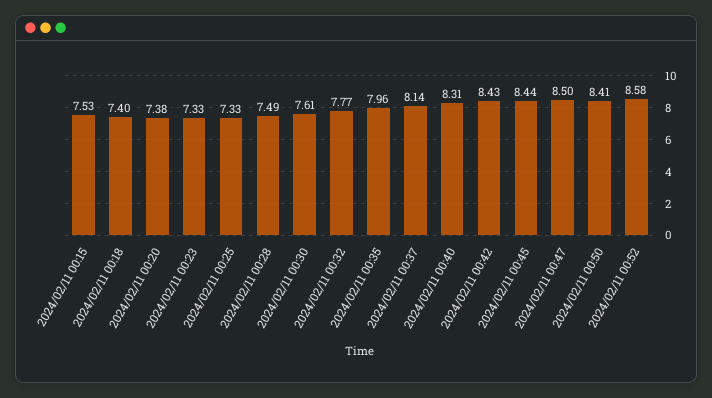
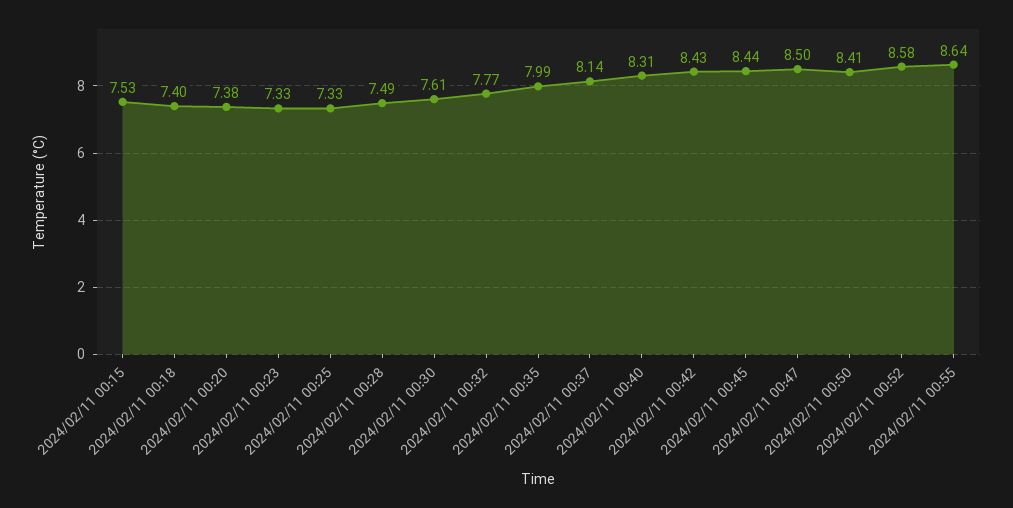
2024/02/11 00:35: 7.96 -> 7.99
2024/02/11 00:55: none -> 8.64

